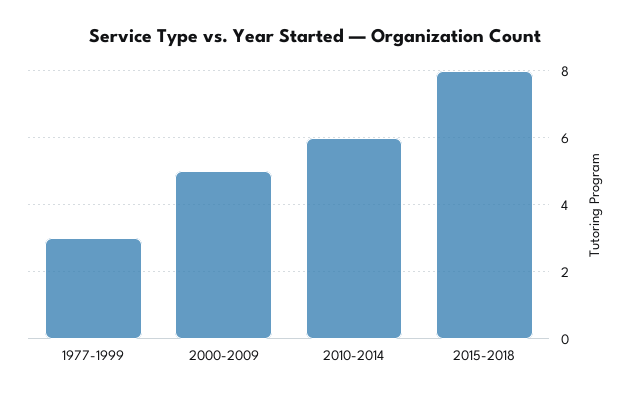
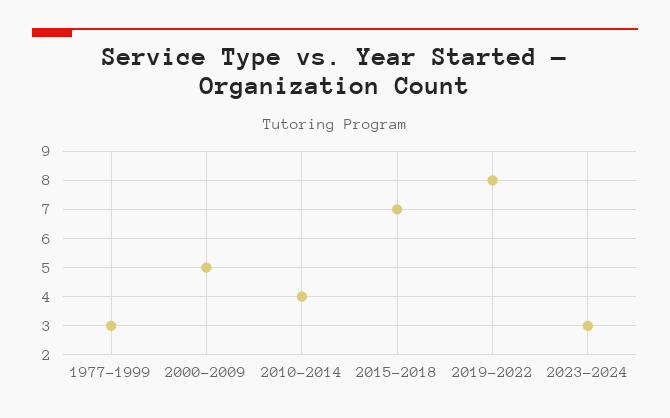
2010-2014: 6 -> 4
2015-2018: 8 -> 7
2019-2022: none -> 8
2023-2024: none -> 3

